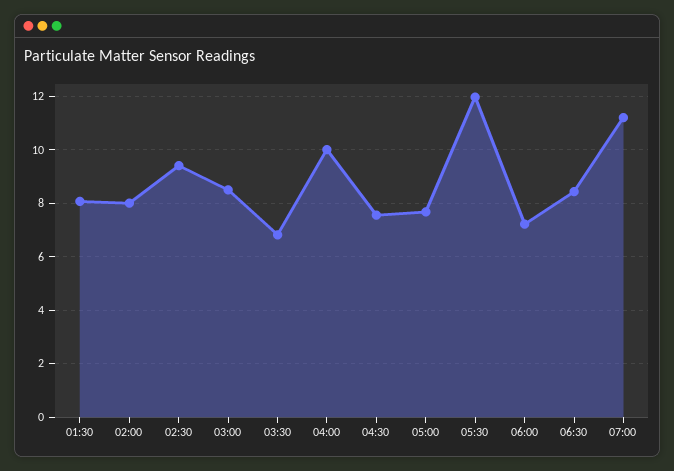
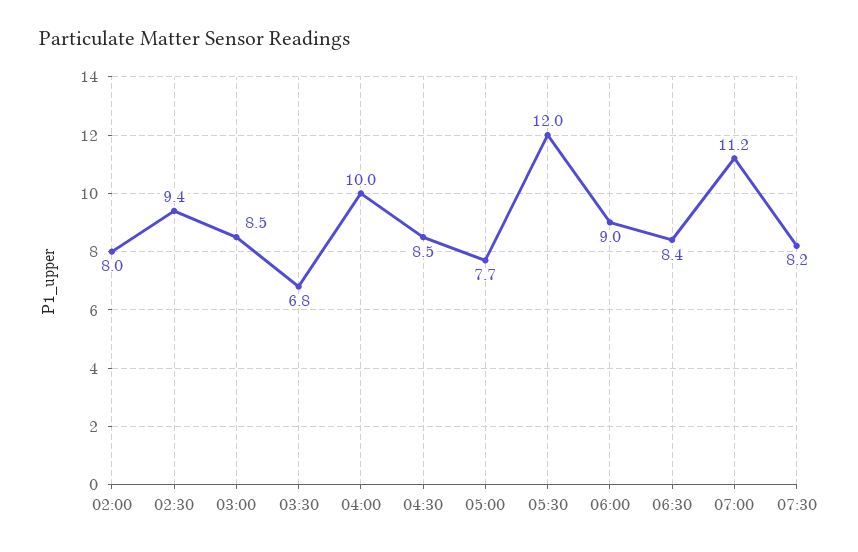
01:30: 8 -> none
04:30: 7.5 -> 8.5
06:00: 7.25 -> 9
07:30: none -> 8.2

